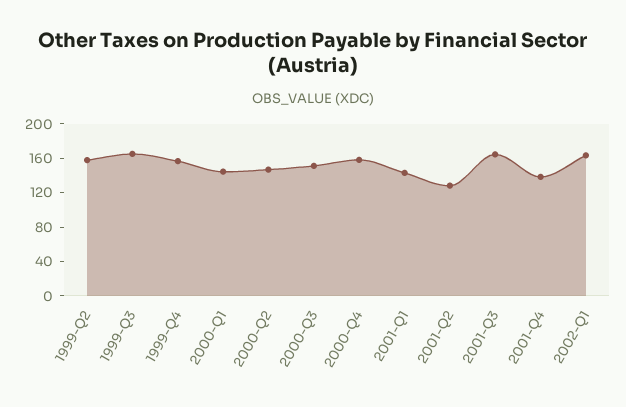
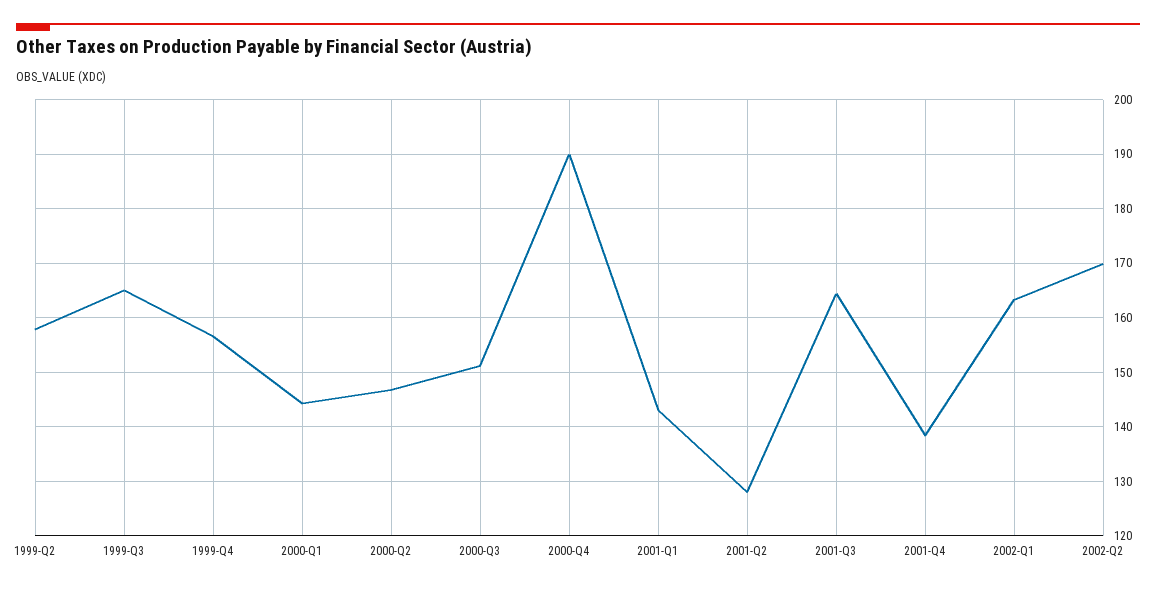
2000-Q4: 160 -> 190
2002-Q2: none -> 170

